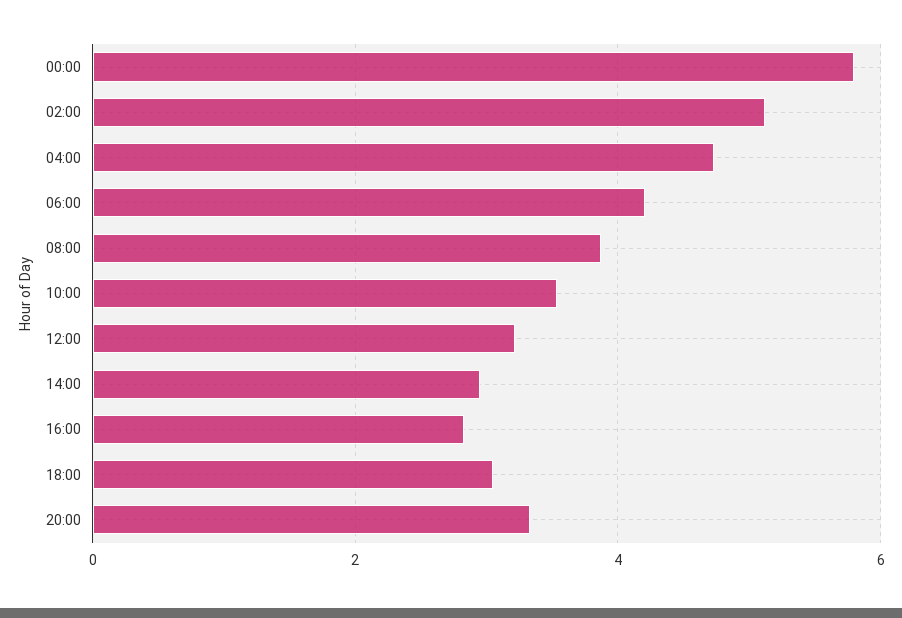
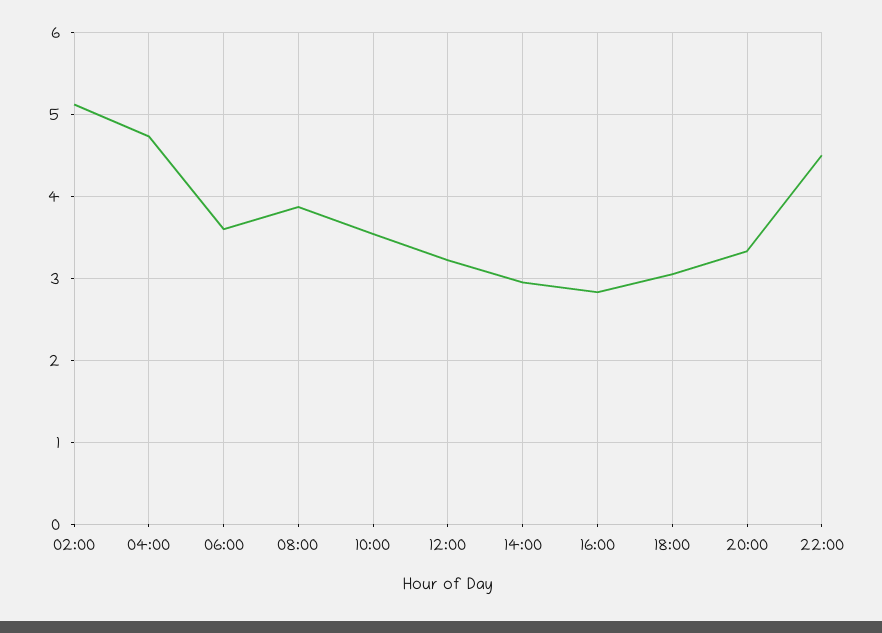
00:00: 5.8 -> none
06:00: 4.2 -> 3.6
22:00: none -> 4.5

